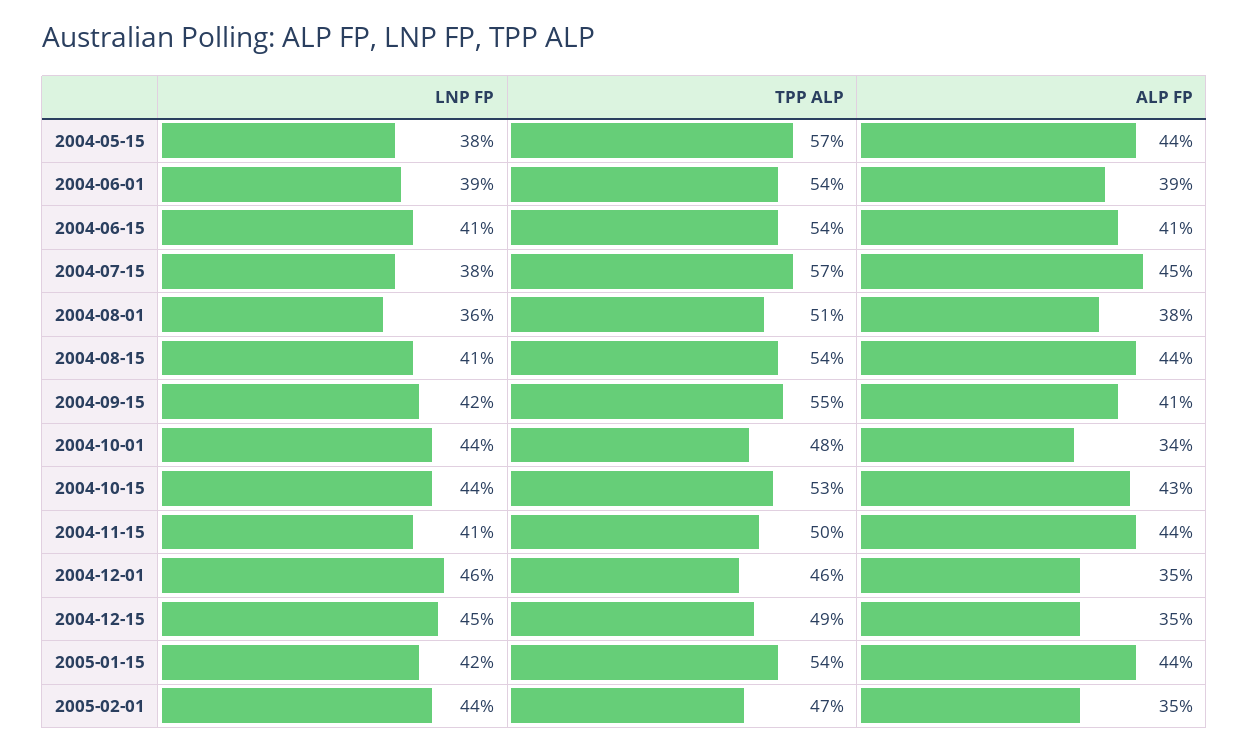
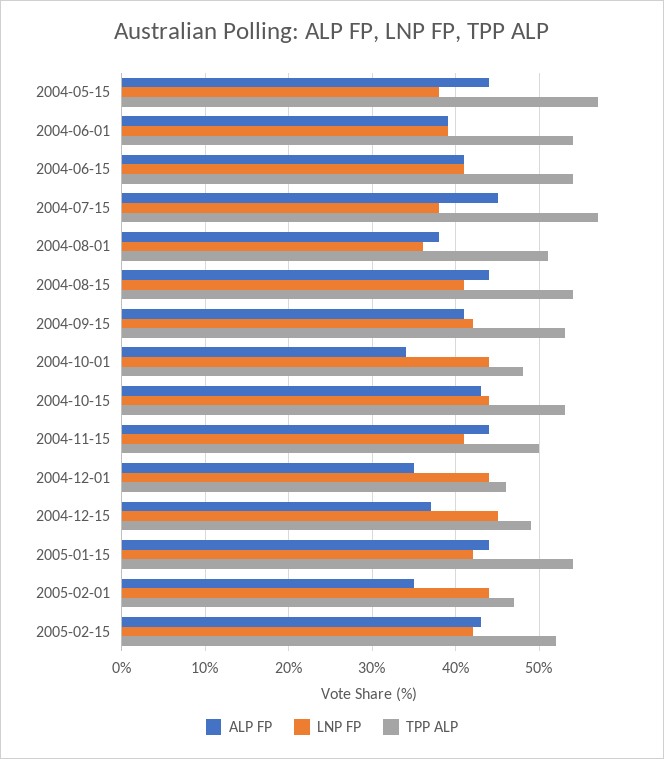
TPP ALP, 2004-09-15: 55 -> 53
LNP FP, 2004-12-01: 46 -> 44
ALP FP, 2004-12-15: 35 -> 37
ALP FP, 2005-02-15: none -> 43
LNP FP, 2005-02-15: none -> 42
TPP ALP, 2005-02-15: none -> 52

